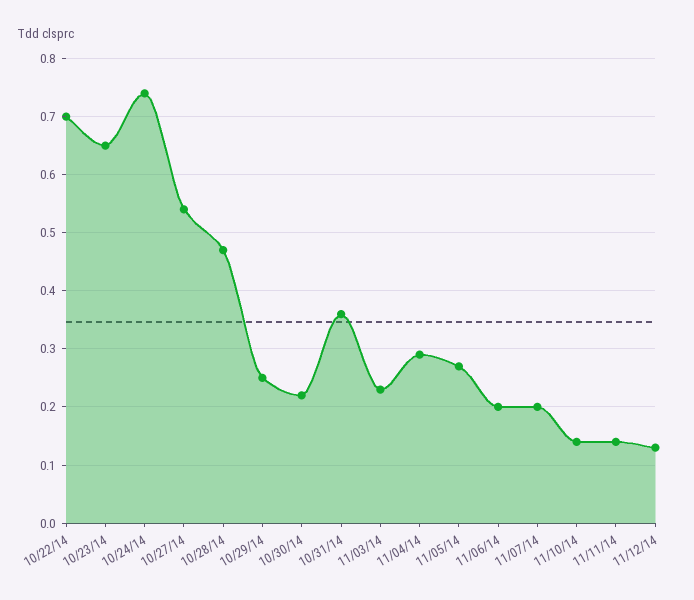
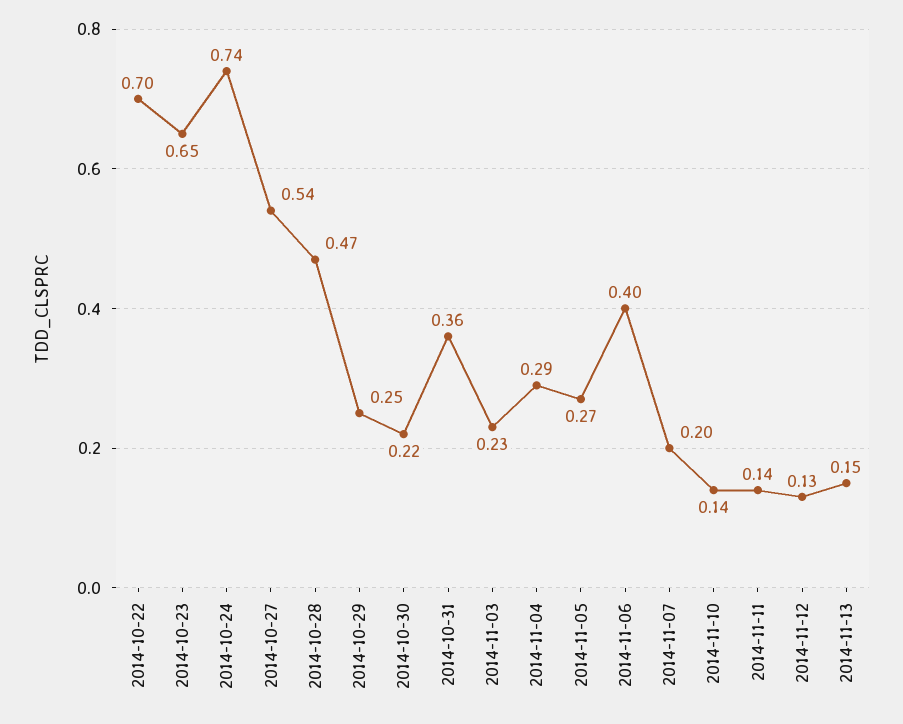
11/06/14: 0.2 -> 0.4
2014-11-13: none -> 0.15

